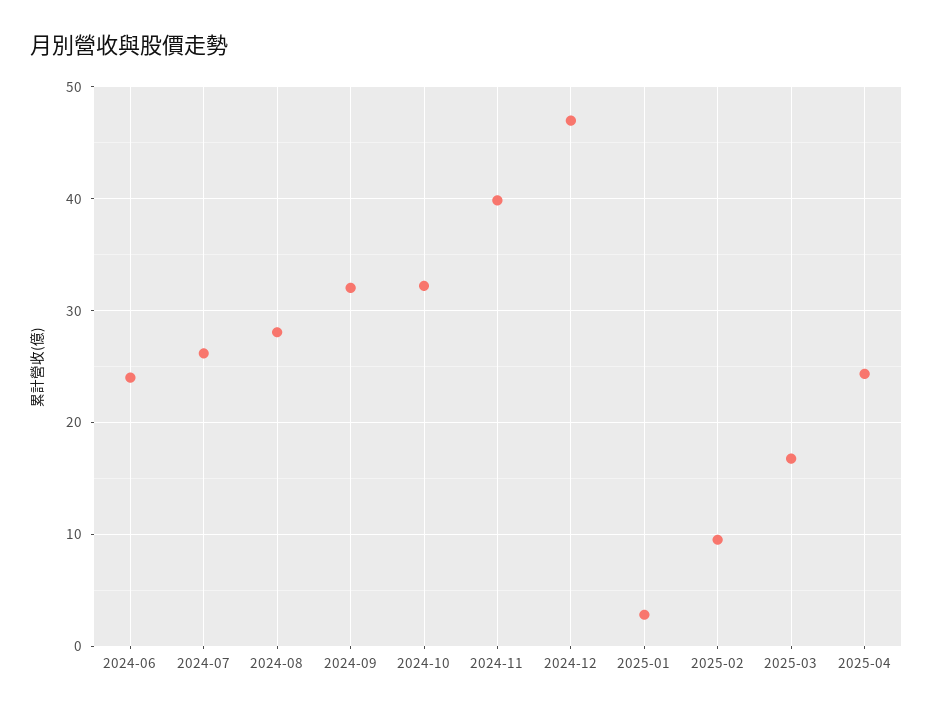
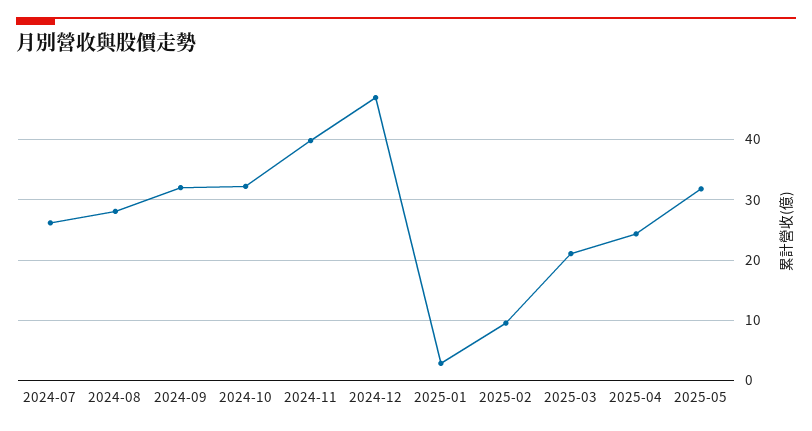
2024-06: 24 -> none
2025-03: 17 -> 21
2025-05: none -> 32

